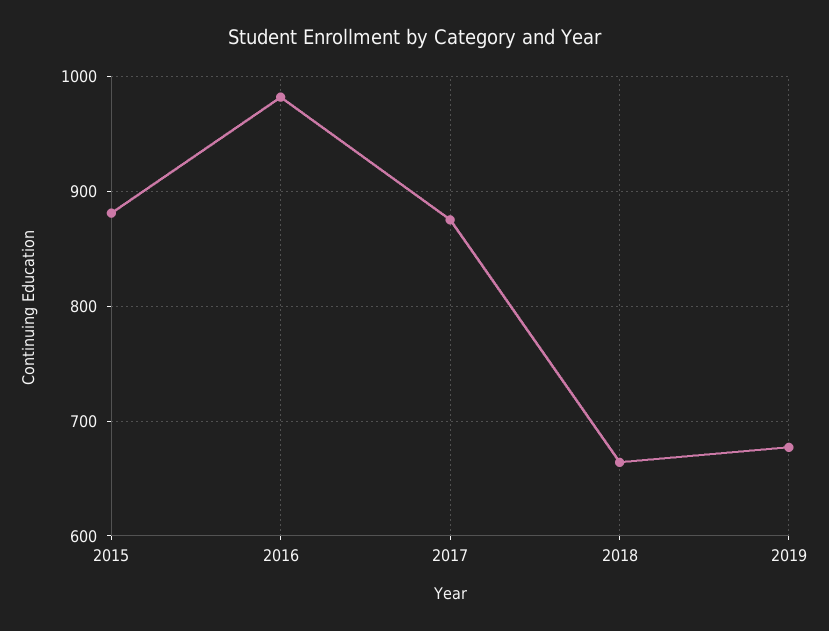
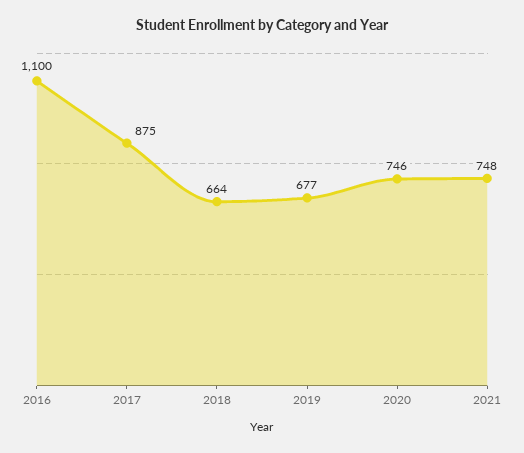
2015: 880 -> none
2016: 980 -> 1100
2020: none -> 746
2021: none -> 748

